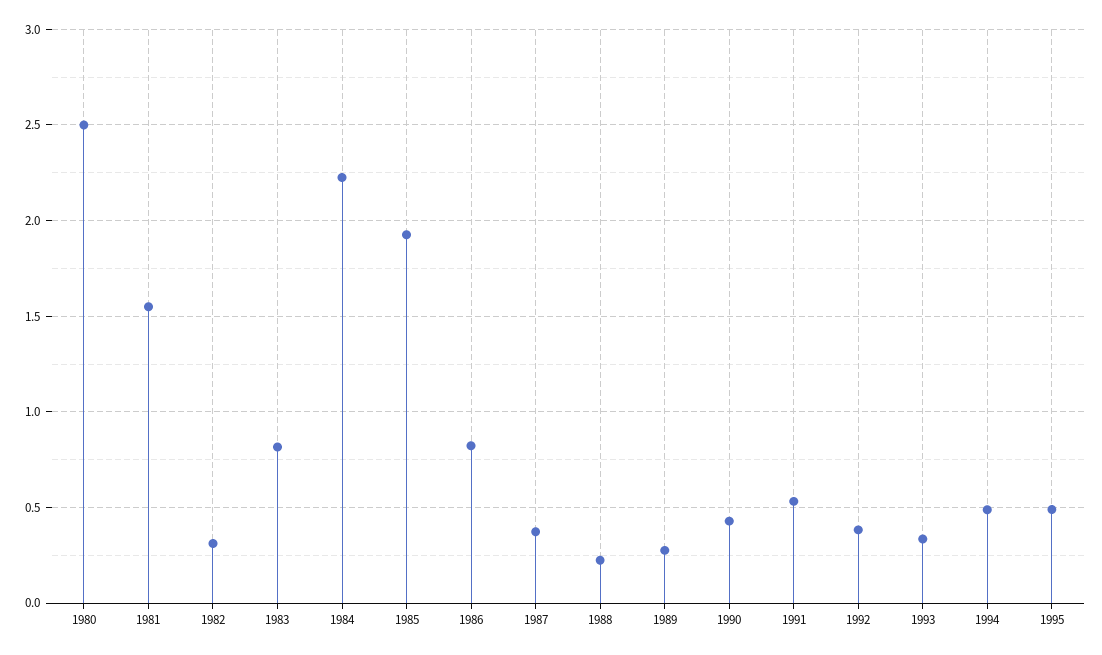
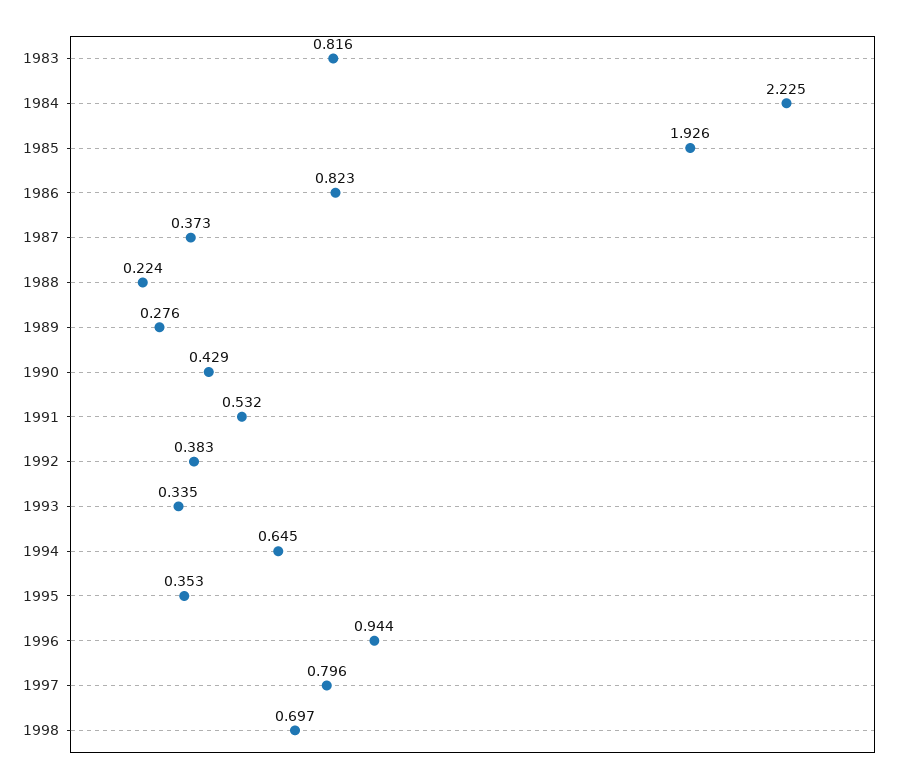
1980: 2.5 -> none
1981: 1.55 -> none
1982: 0.3 -> none
1994: 0.5 -> 0.645
1995: 0.5 -> 0.353
1996: none -> 0.944
1997: none -> 0.796
1998: none -> 0.697

